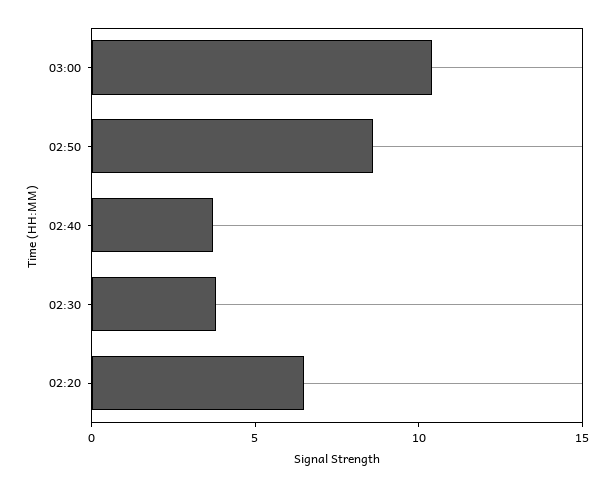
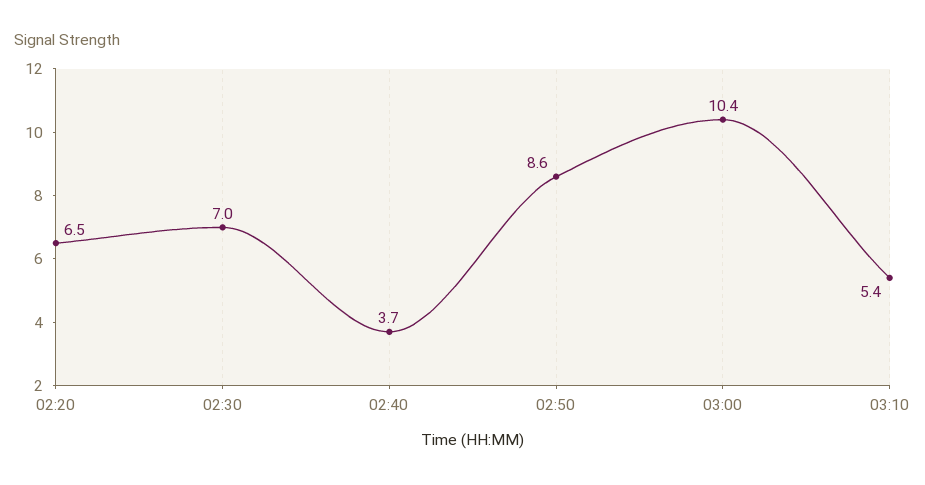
02:30: 4 -> 7
03:10: none -> 5.4

